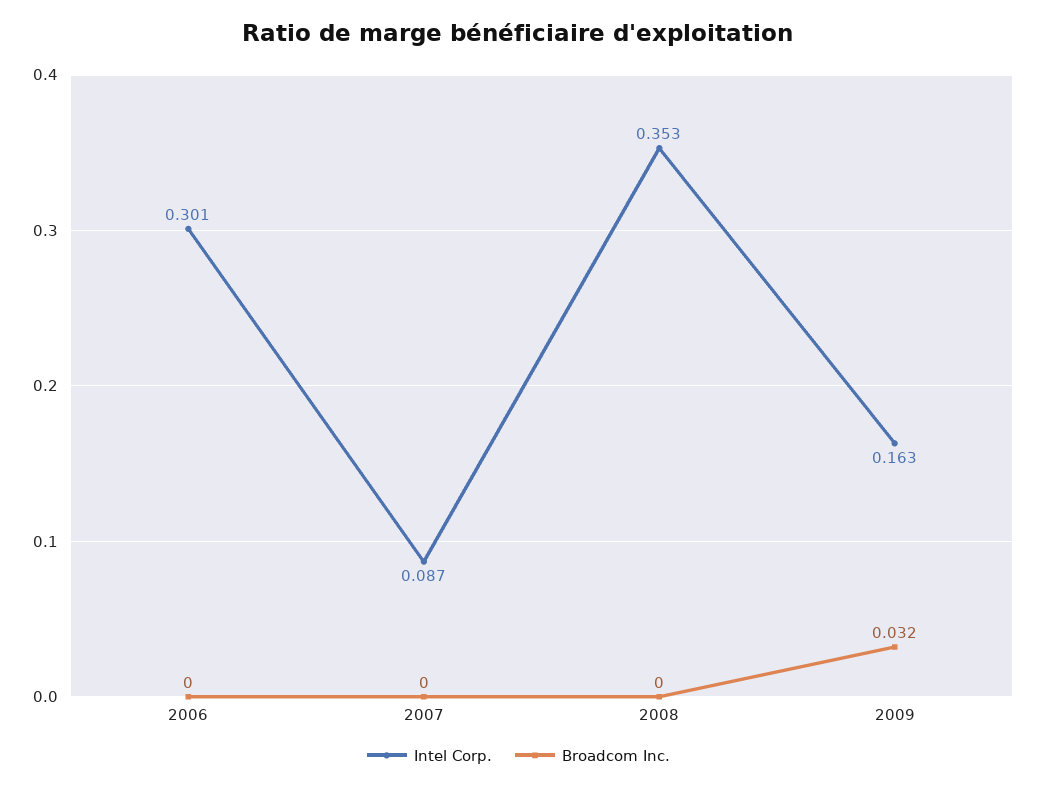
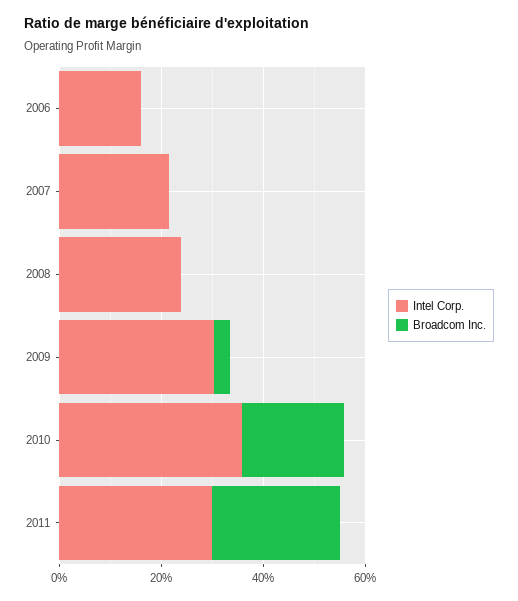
Intel Corp., 2006: 0.301 -> 0.15
Intel Corp., 2007: 0.087 -> 0.2
Intel Corp., 2008: 0.353 -> 0.25
Intel Corp., 2009: 0.163 -> 0.3
Intel Corp., 2010: none -> 0.35
Broadcom Inc., 2010: none -> 0.2
Intel Corp., 2011: none -> 0.3
Broadcom Inc., 2011: none -> 0.25

